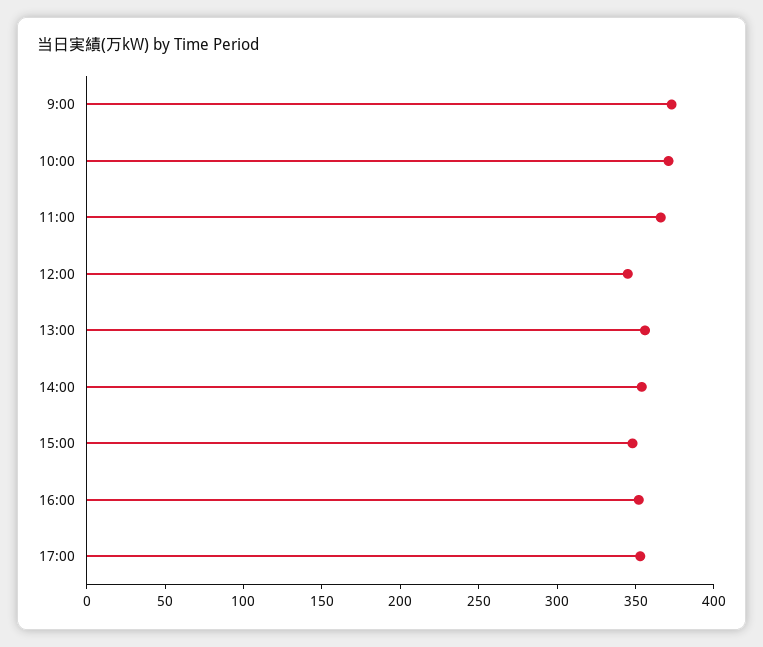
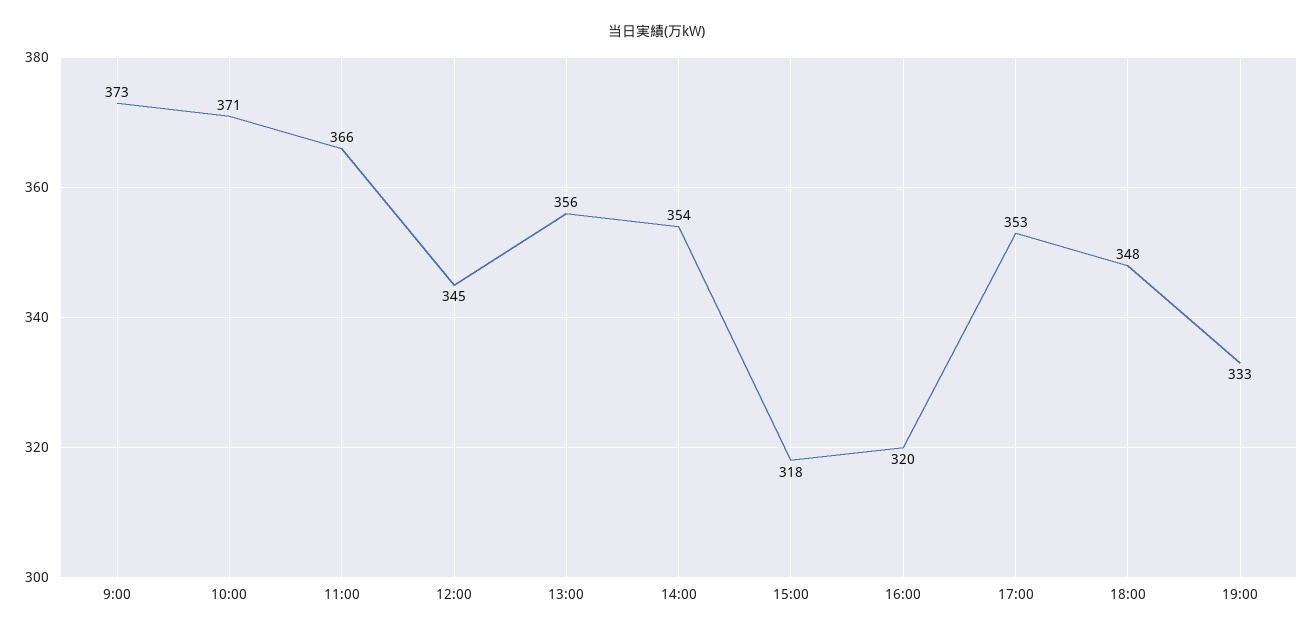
15:00: 350 -> 318
16:00: 350 -> 320
18:00: none -> 348
19:00: none -> 333

